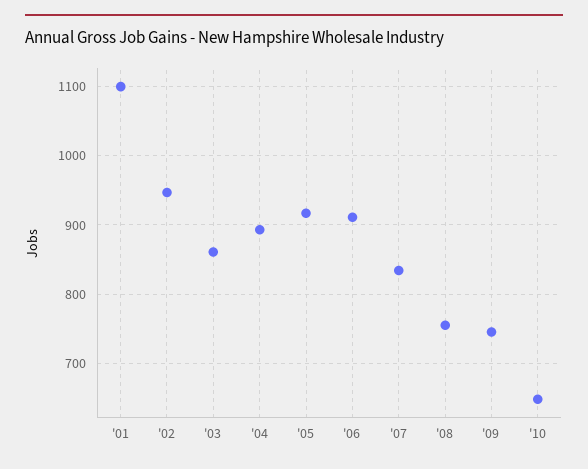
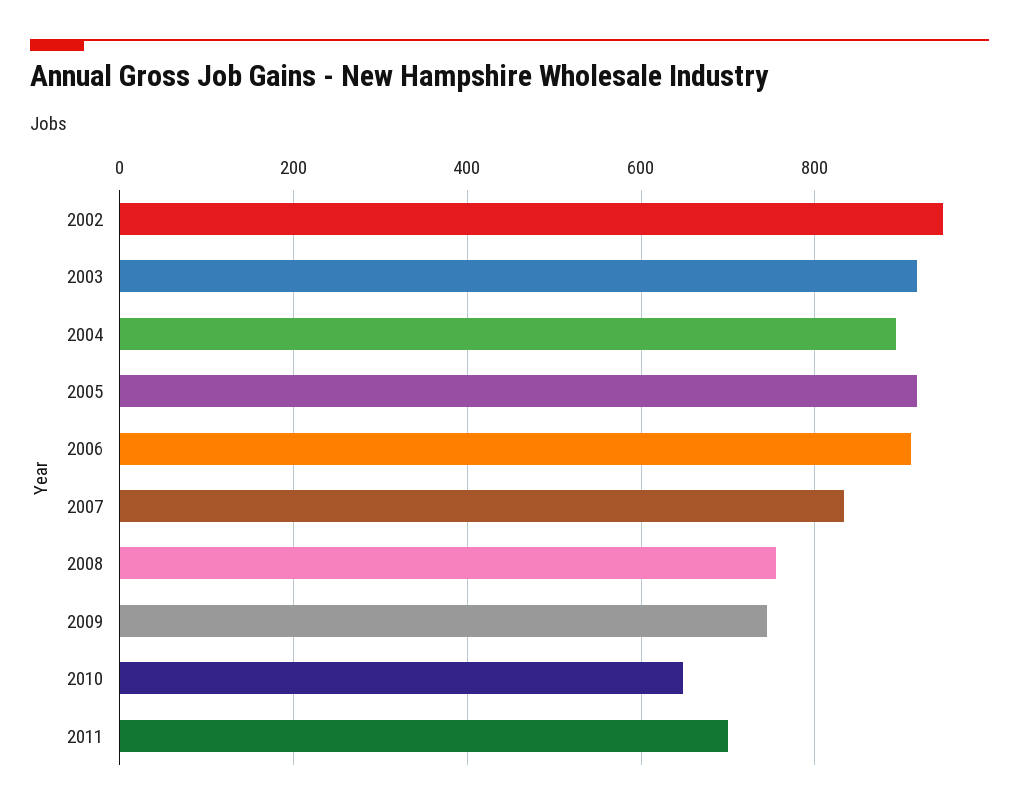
'01: 1100 -> none
'03: 860 -> 920
2011: none -> 700

